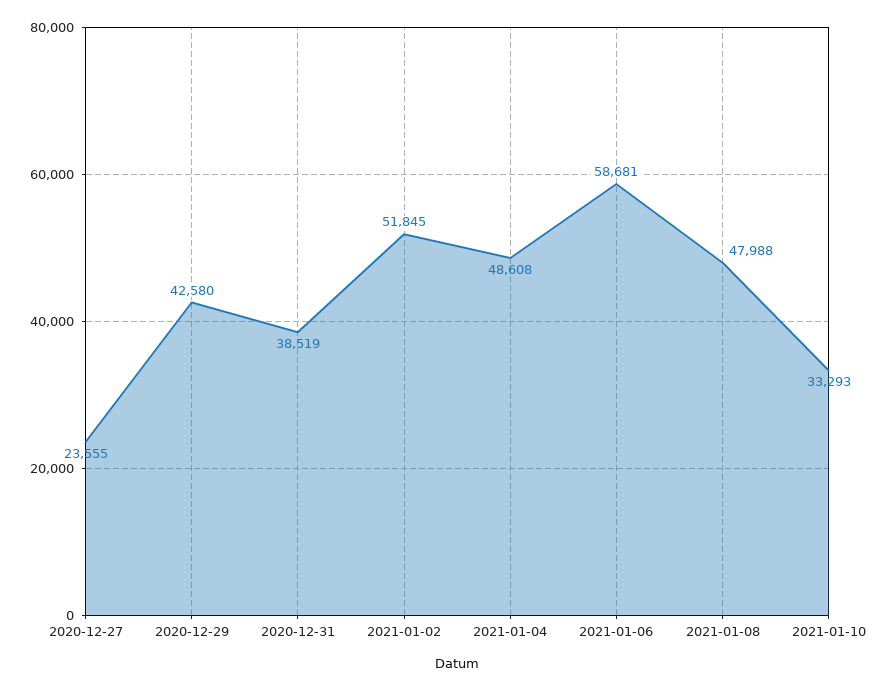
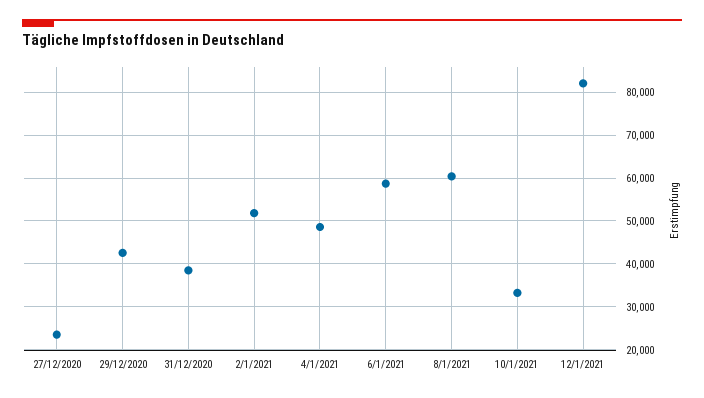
2021-01-08: 47988 -> 60000
12/1/2021: none -> 82000

